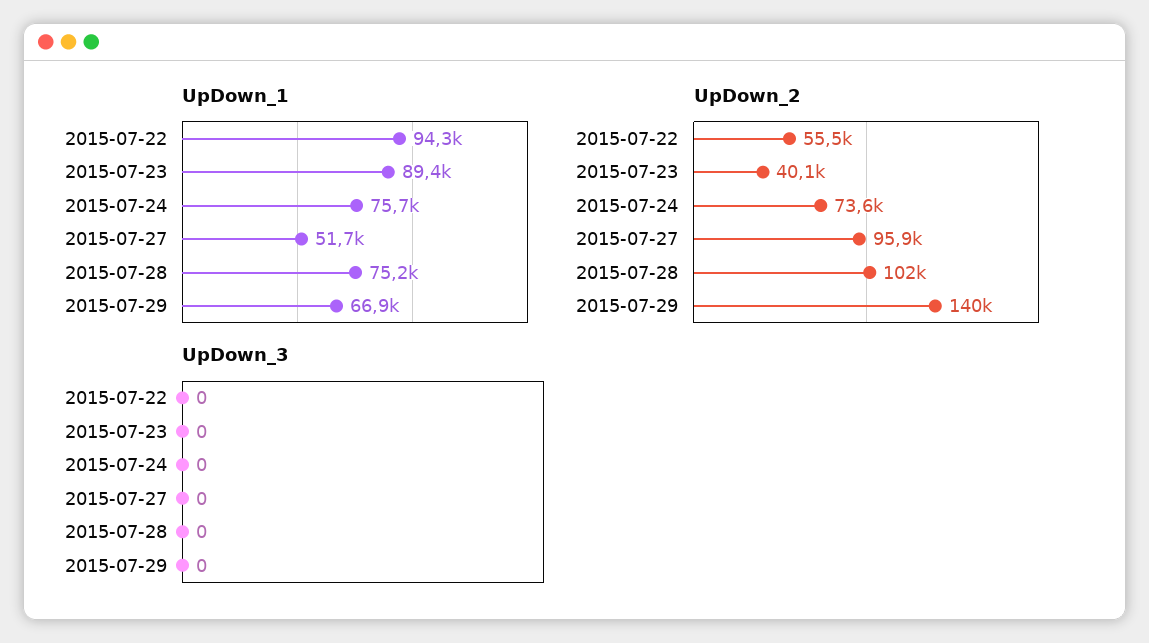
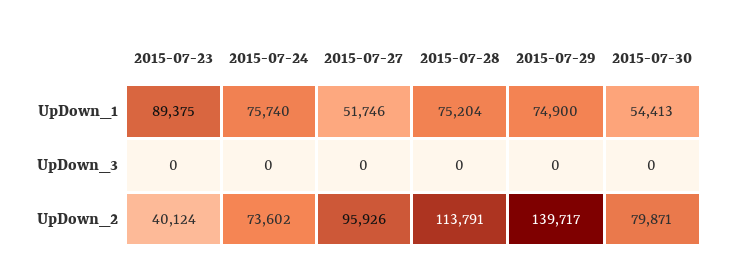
UpDown_1, 2015-07-22: 94300 -> none
UpDown_1, 2015-07-29: 66900 -> 74900
UpDown_2, 2015-07-22: 55500 -> none
UpDown_2, 2015-07-28: 102000 -> 113791
UpDown_3, 2015-07-22: 0 -> none
UpDown_1, 2015-07-30: none -> 54413
UpDown_3, 2015-07-30: none -> 0
UpDown_2, 2015-07-30: none -> 79871

